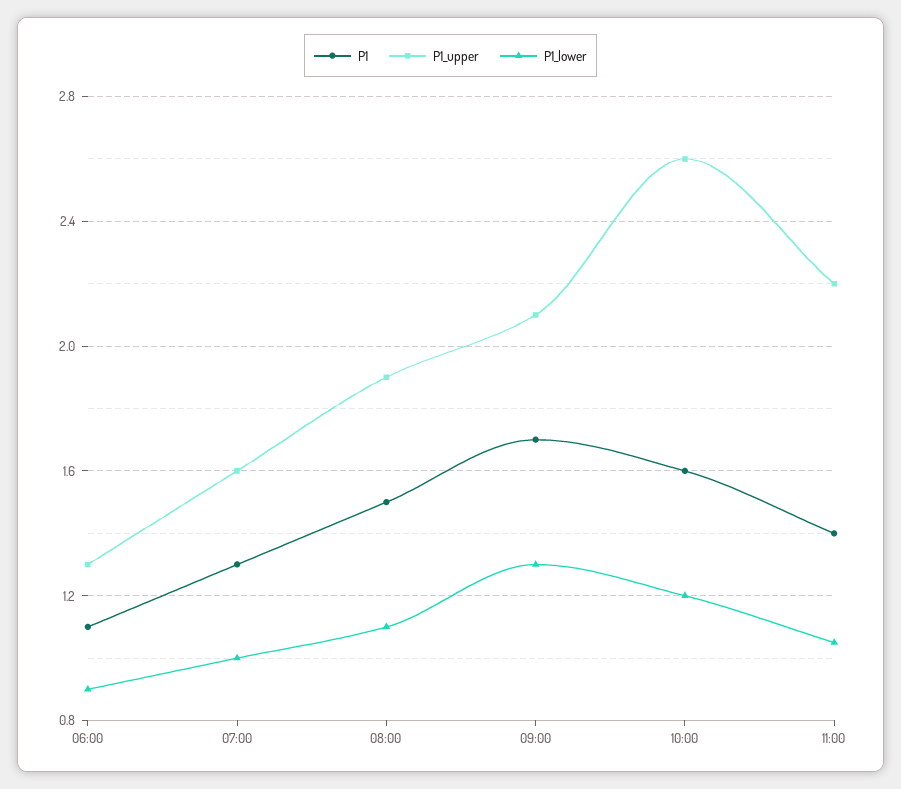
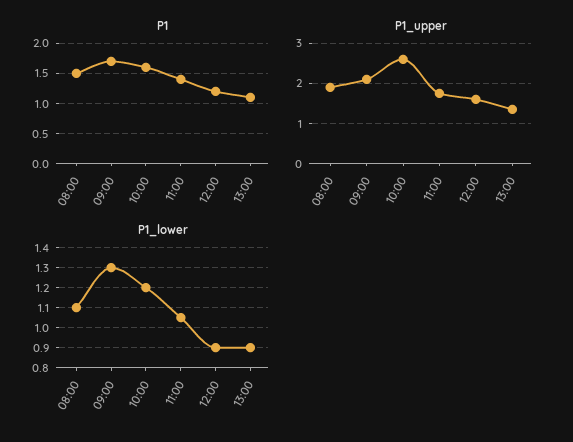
P1, 06:00: 1.1 -> none
P1_upper, 06:00: 1.3 -> none
P1_lower, 06:00: 0.9 -> none
P1, 07:00: 1.3 -> none
P1_upper, 07:00: 1.6 -> none
P1_lower, 07:00: 1 -> none
P1_upper, 11:00: 2.2 -> 1.8
P1, 12:00: none -> 1.2
P1, 13:00: none -> 1.1
P1_upper, 12:00: none -> 1.6
P1_upper, 13:00: none -> 1.4
P1_lower, 12:00: none -> 0.9
P1_lower, 13:00: none -> 0.9

